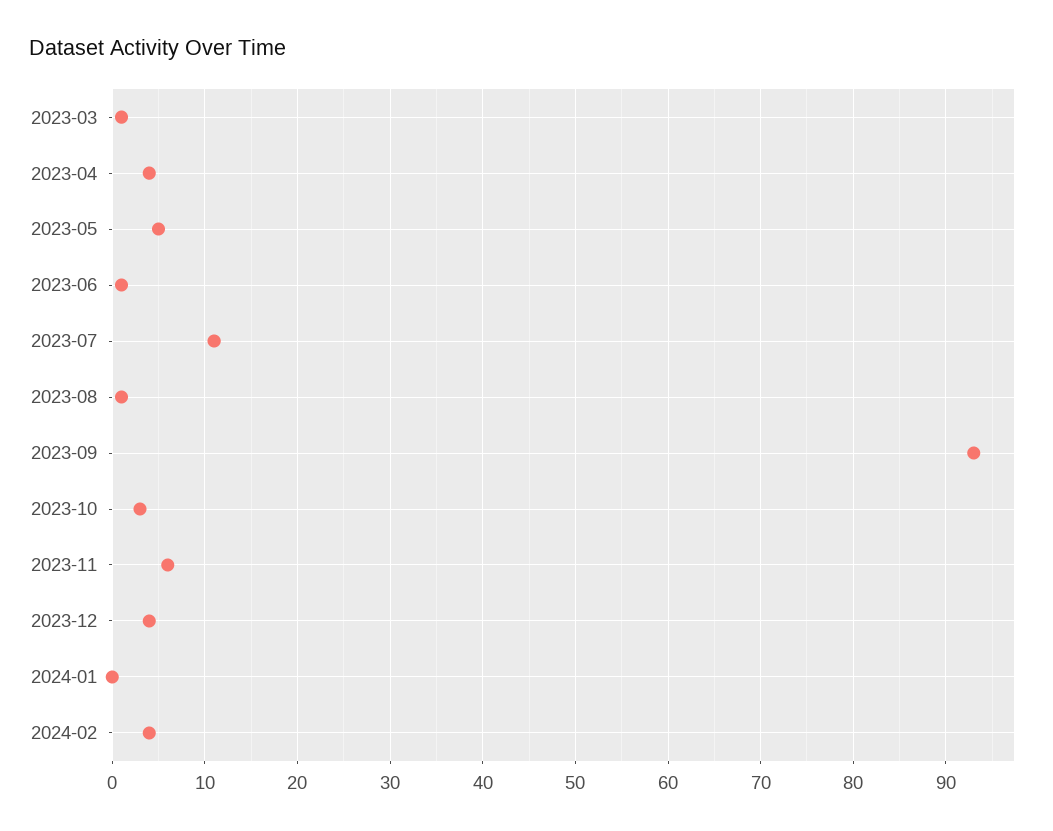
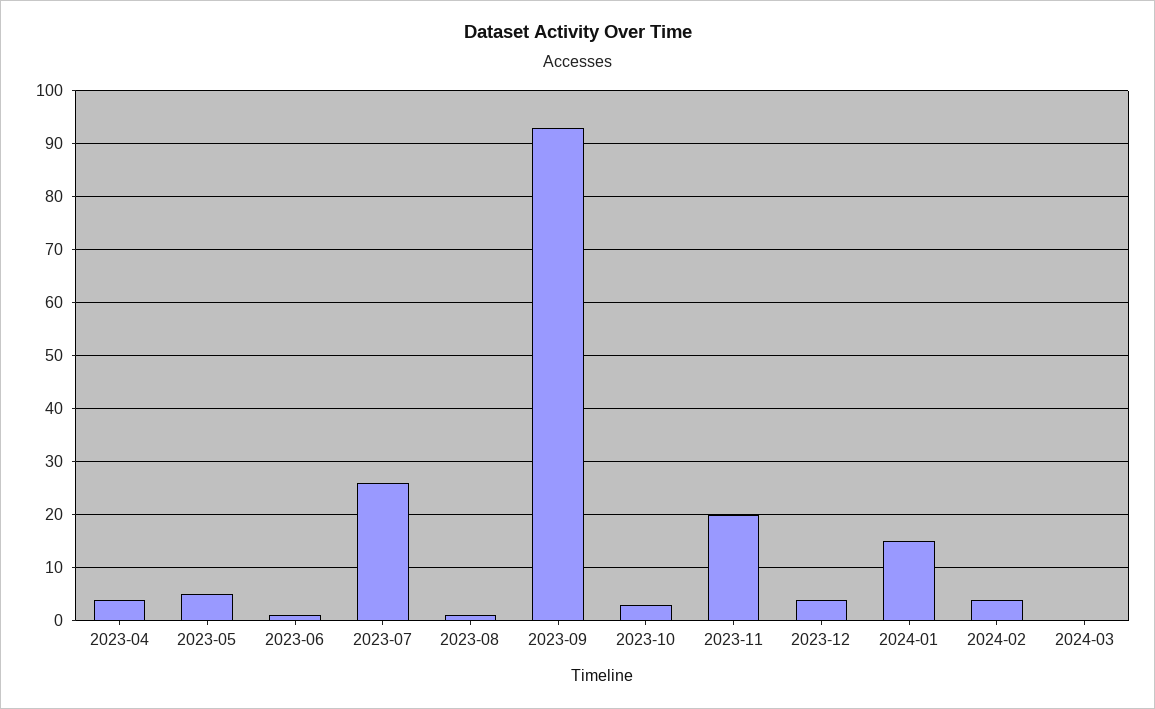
2023-03: 1 -> none
2023-07: 11 -> 25
2023-11: 6 -> 20
2024-01: 0 -> 15
2024-03: none -> 0

